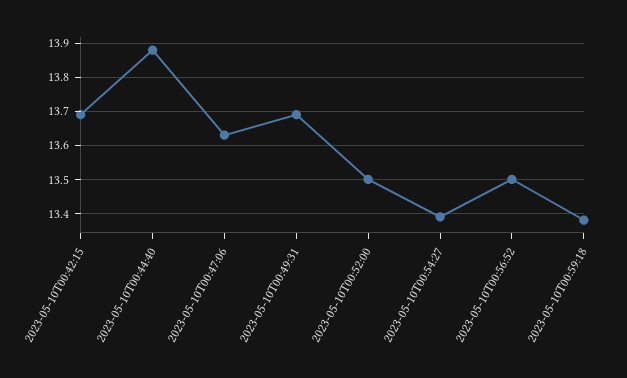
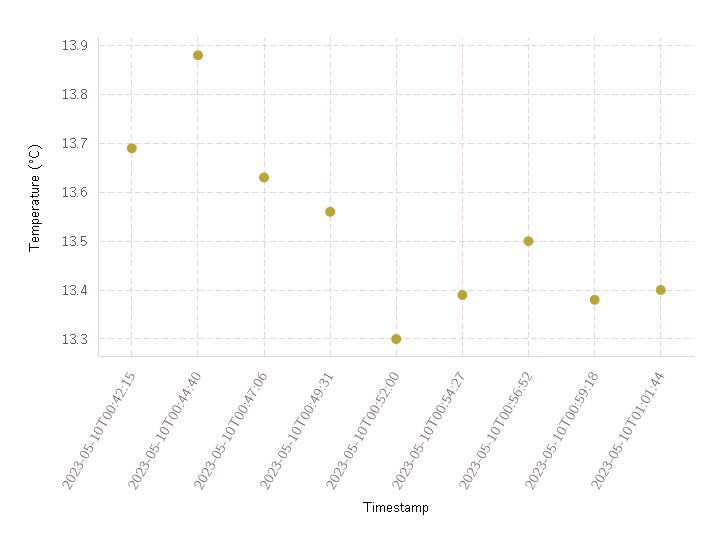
2023-05-10T00:49:31: 13.7 -> 13.55
2023-05-10T00:52:00: 13.5 -> 13.3
2023-05-10T01:01:44: none -> 13.4

